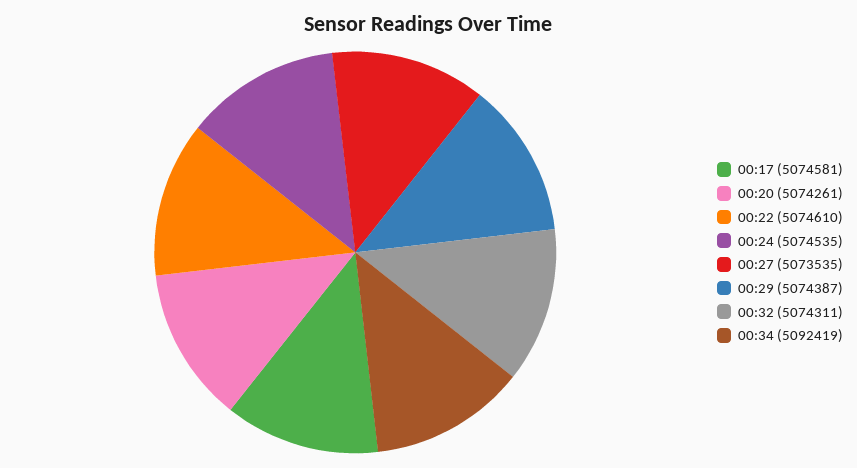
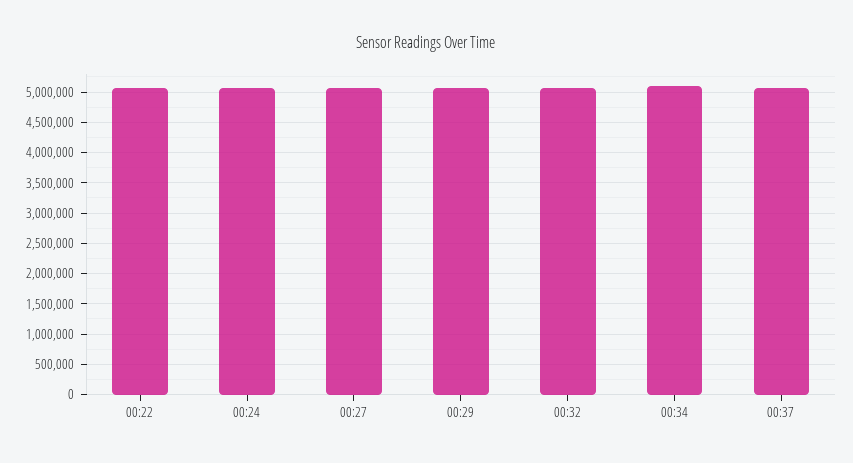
00:17: 5074581 -> none
00:20: 5074261 -> none
00:37: none -> 5100000

